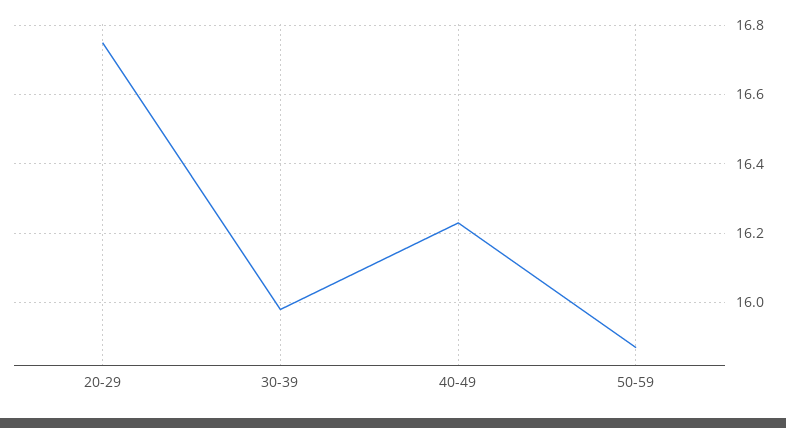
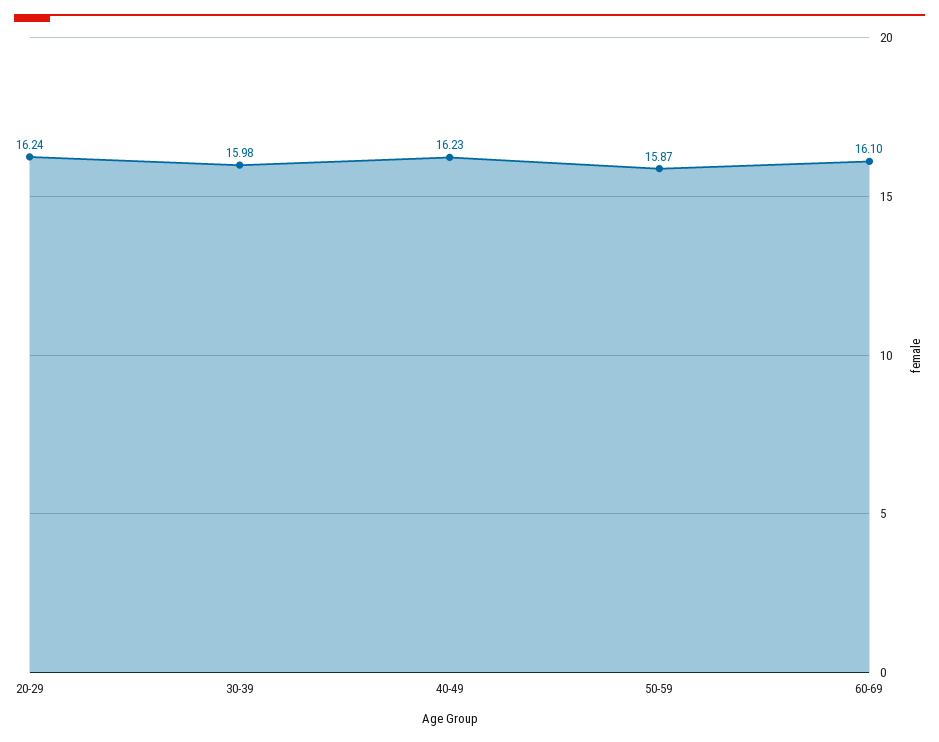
20-29: 16.75 -> 16.24
60-69: none -> 16.1

